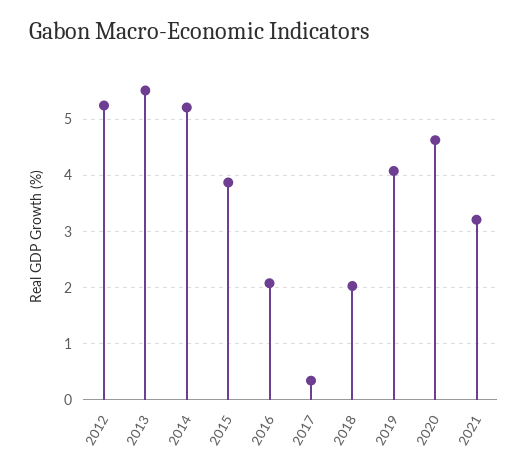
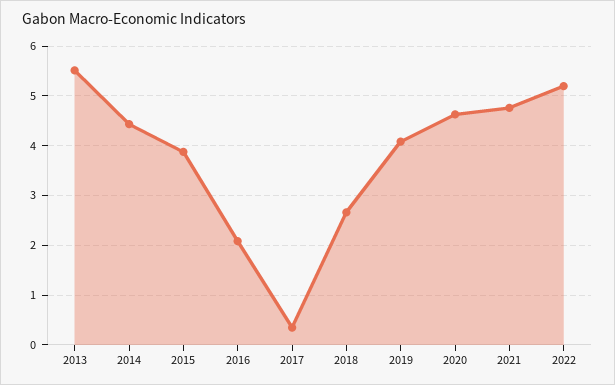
2012: 5.2 -> none
2014: 5.2 -> 4.4
2018: 2 -> 2.6
2021: 3.2 -> 4.8
2022: none -> 5.2

